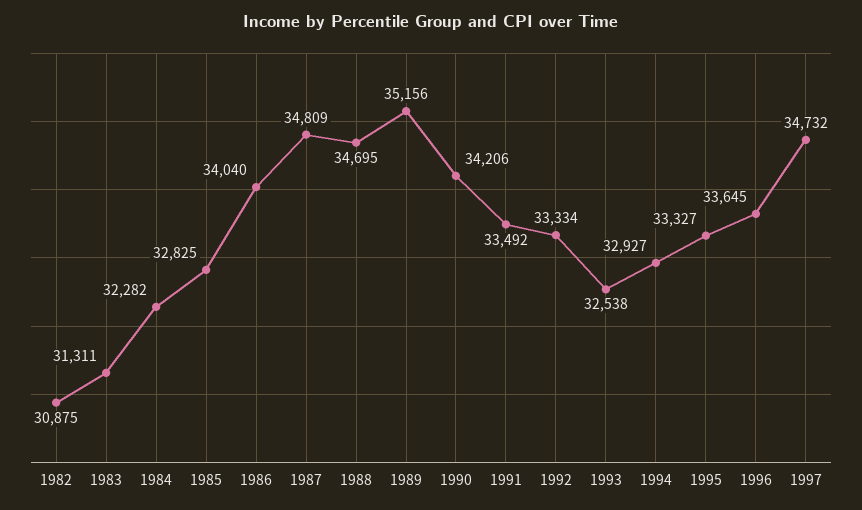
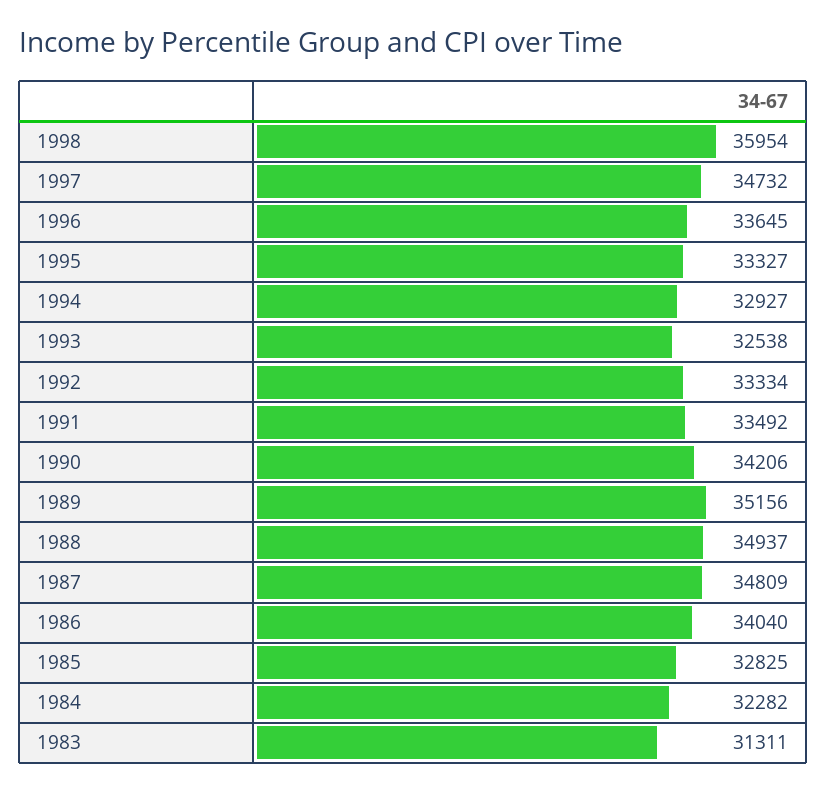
1982: 30875 -> none
1988: 34695 -> 34937
1998: none -> 35954

